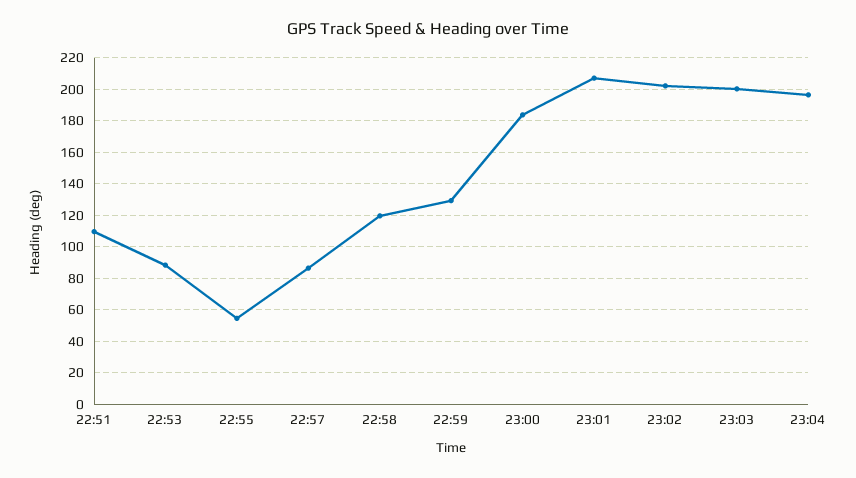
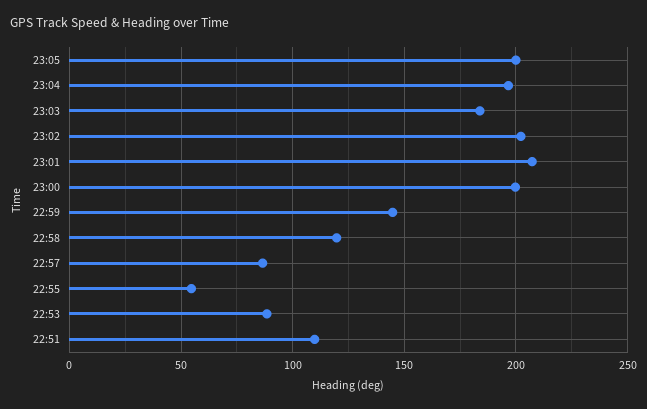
22:59: 130 -> 145
23:00: 185 -> 200
23:03: 200 -> 185
23:05: none -> 200

